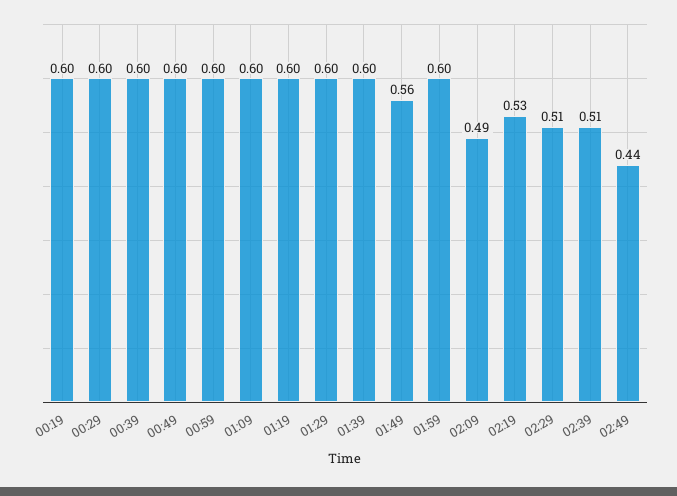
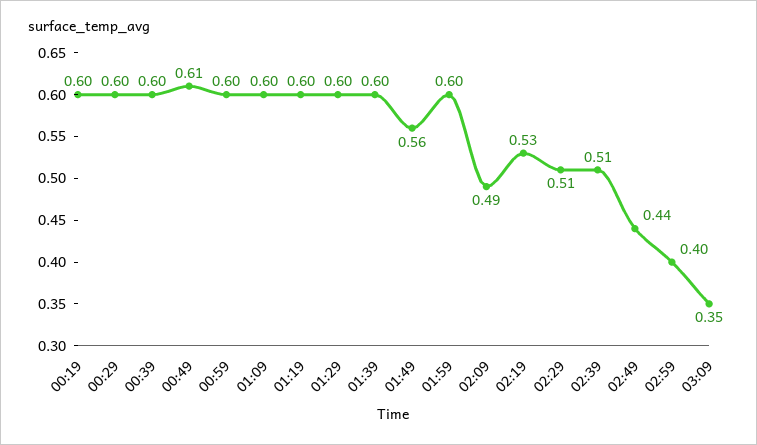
00:49: 0.6 -> 0.61
02:59: none -> 0.4
03:09: none -> 0.35

